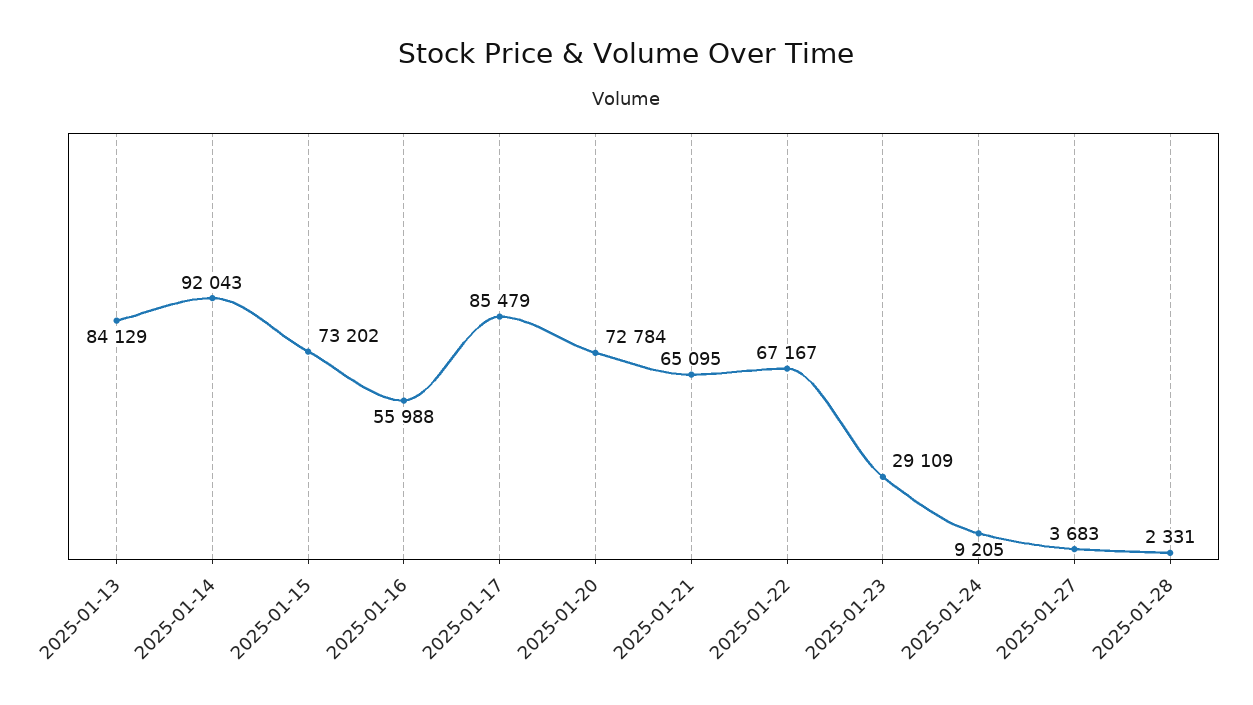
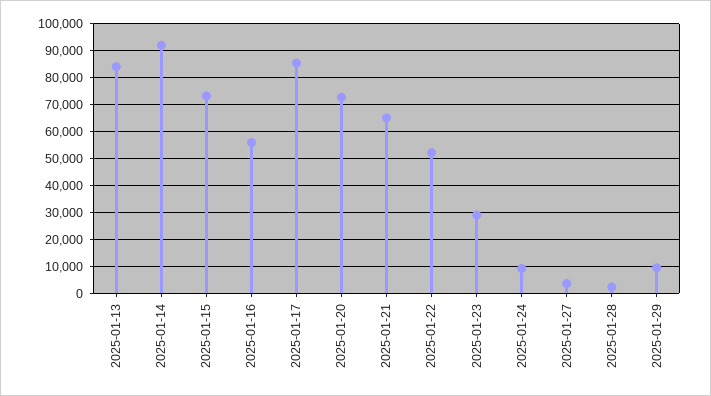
2025-01-22: 67167 -> 52500
2025-01-29: none -> 10000

